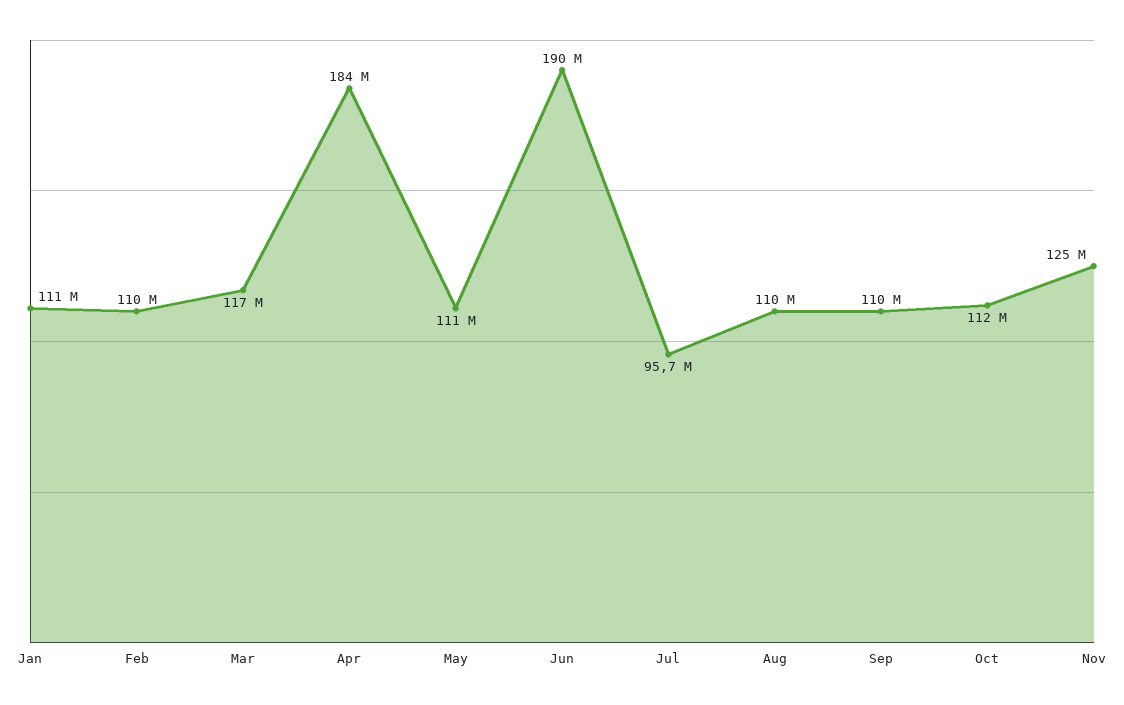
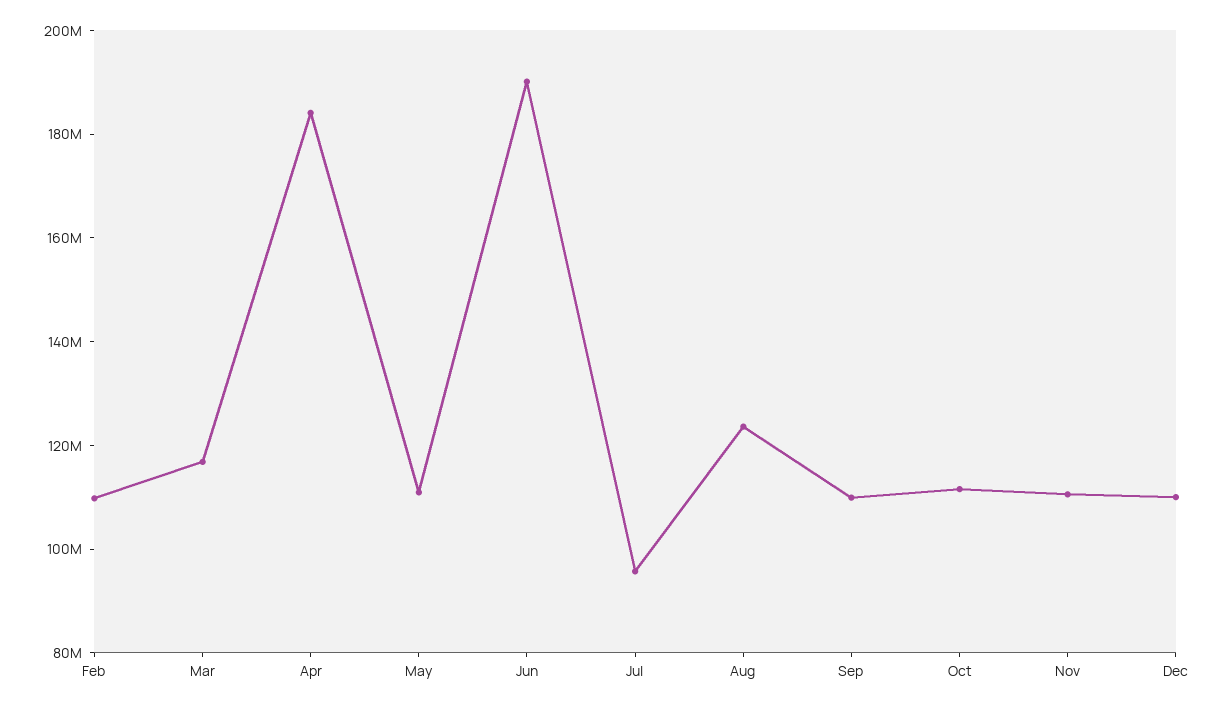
Jan: 111000000 -> none
Aug: 110000000 -> 125000000
Nov: 125000000 -> 110000000
Dec: none -> 110000000

